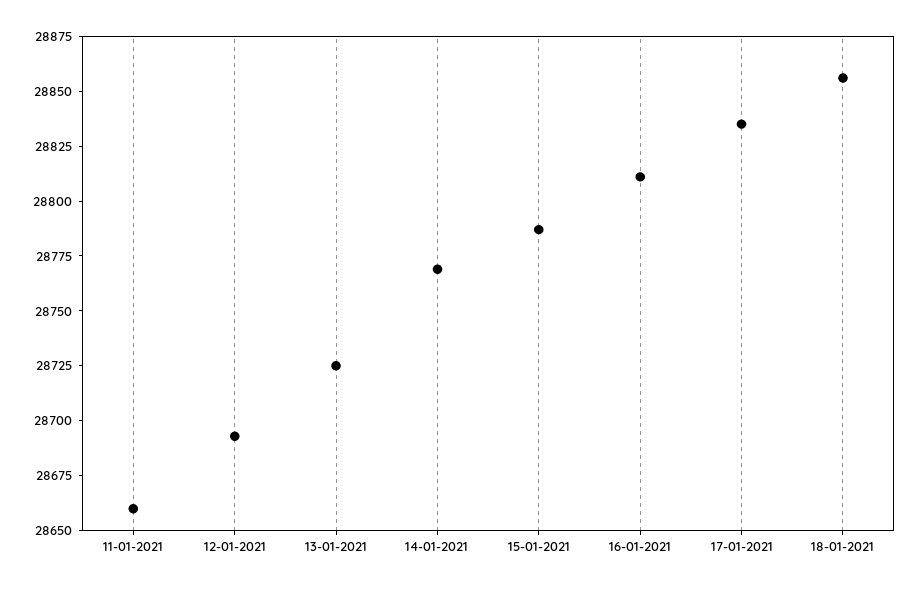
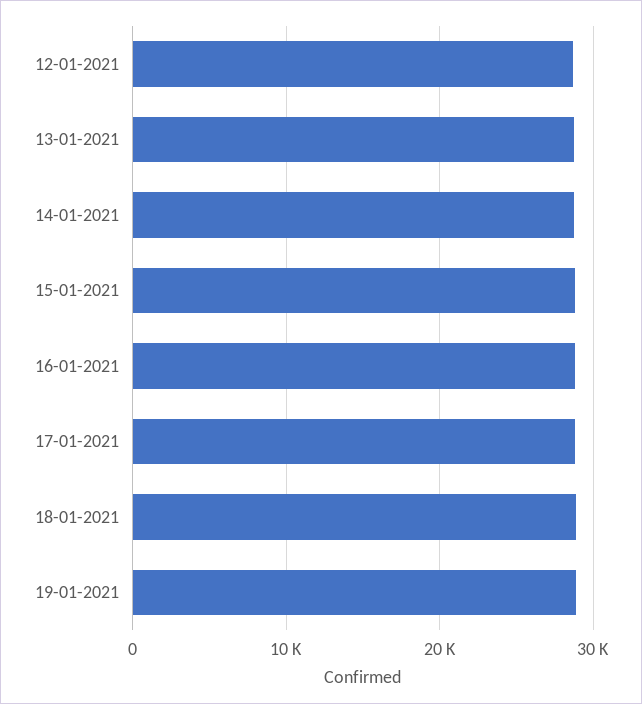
11-01-2021: 28660 -> none
19-01-2021: none -> 29000

